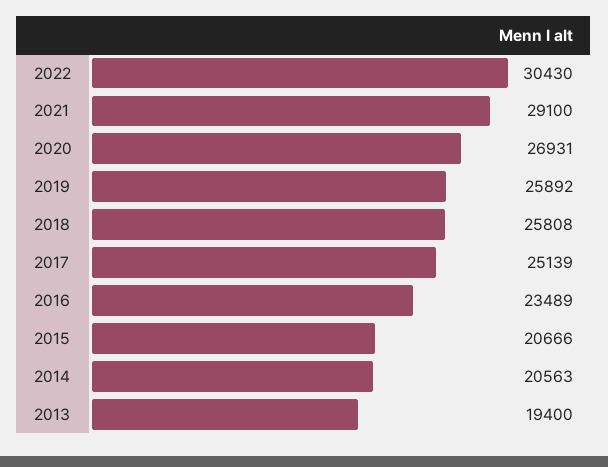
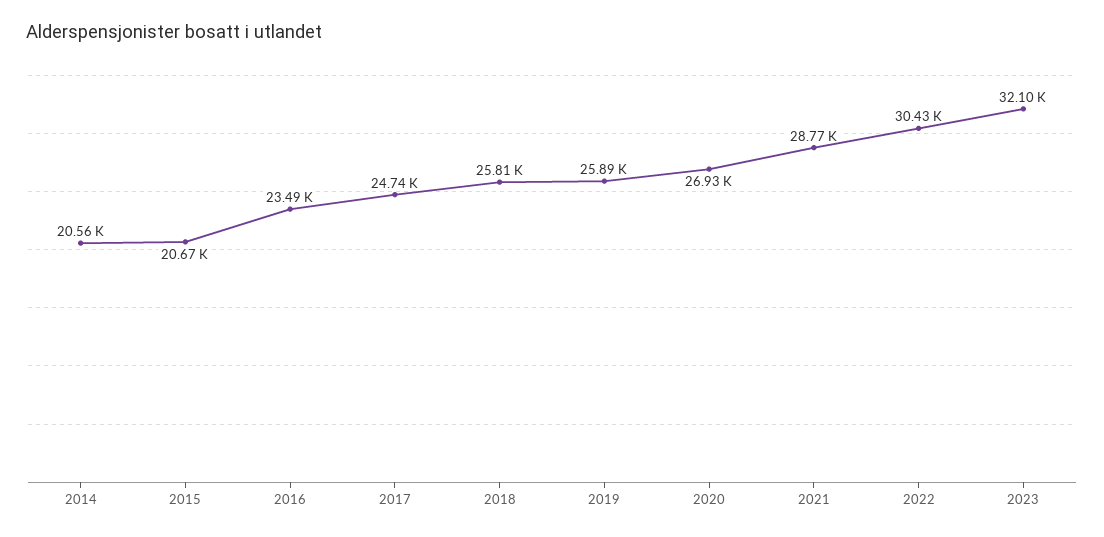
2021: 29100 -> 28770
2017: 25139 -> 24740
2013: 19400 -> none
2023: none -> 32100

